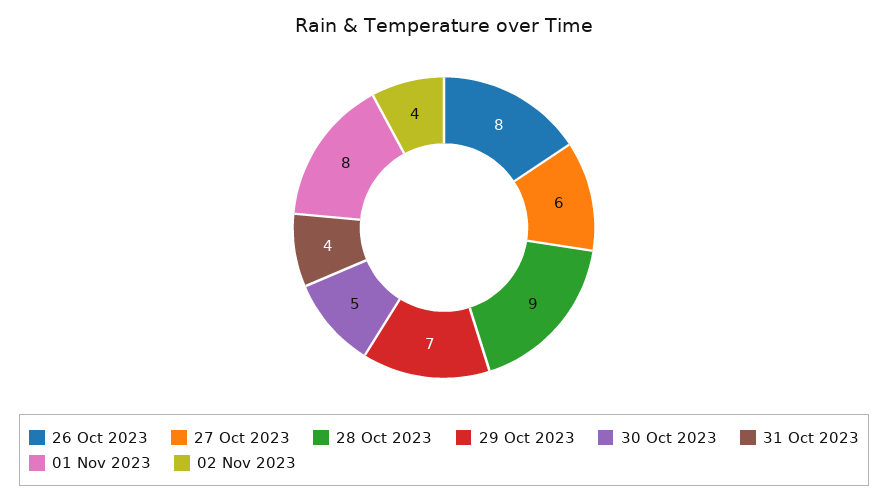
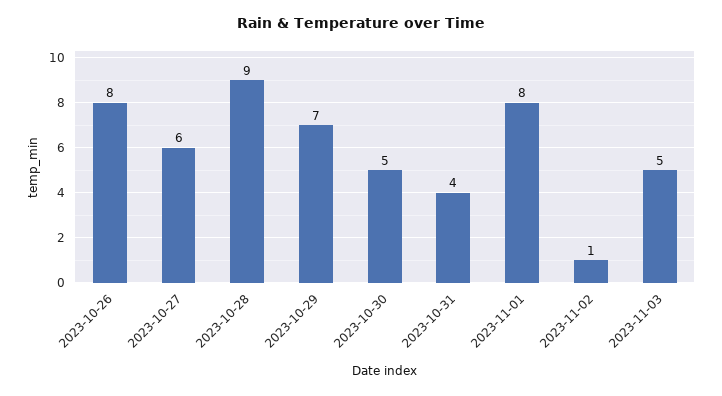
02 Nov 2023: 4 -> 1
2023-11-03: none -> 5

